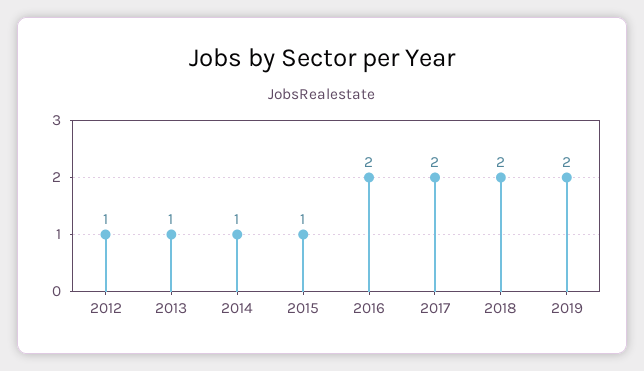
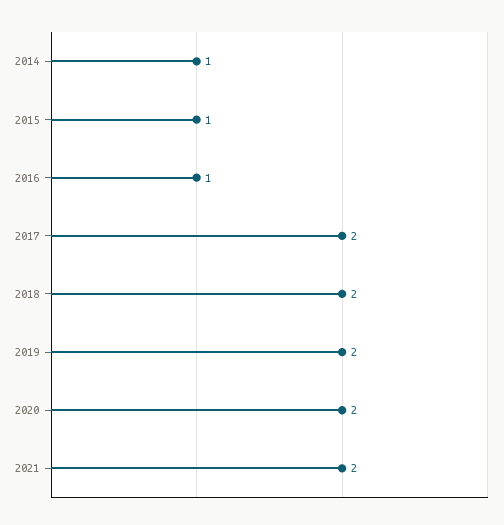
2012: 1 -> none
2013: 1 -> none
2016: 2 -> 1
2020: none -> 2
2021: none -> 2

